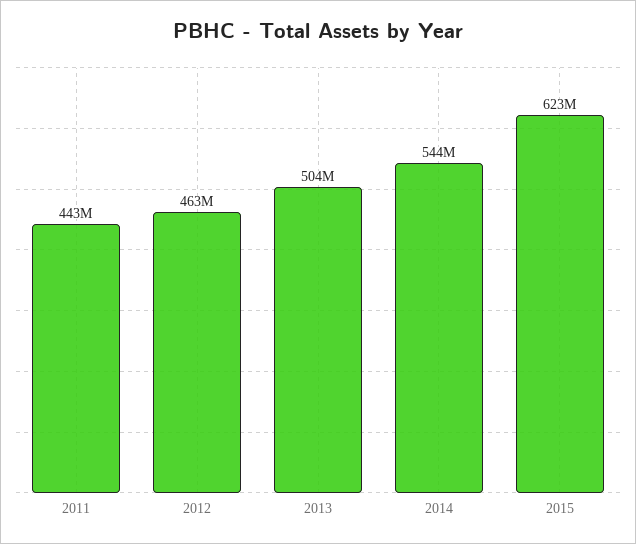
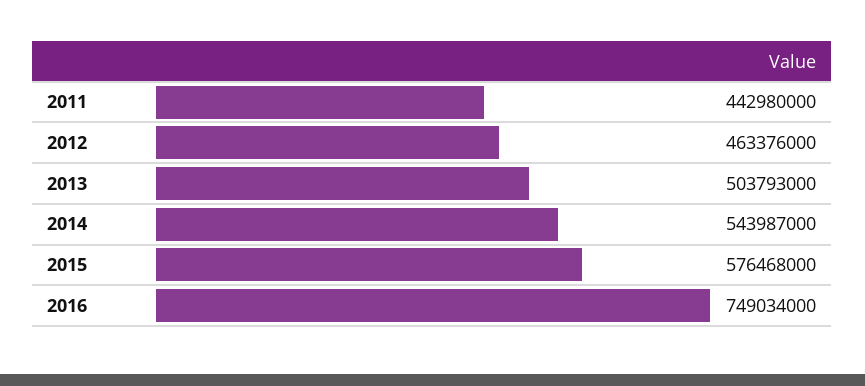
2015: 623000000 -> 576468000
2016: none -> 749034000

